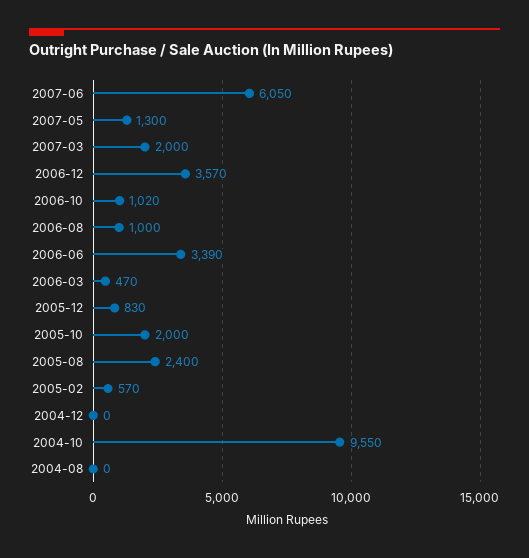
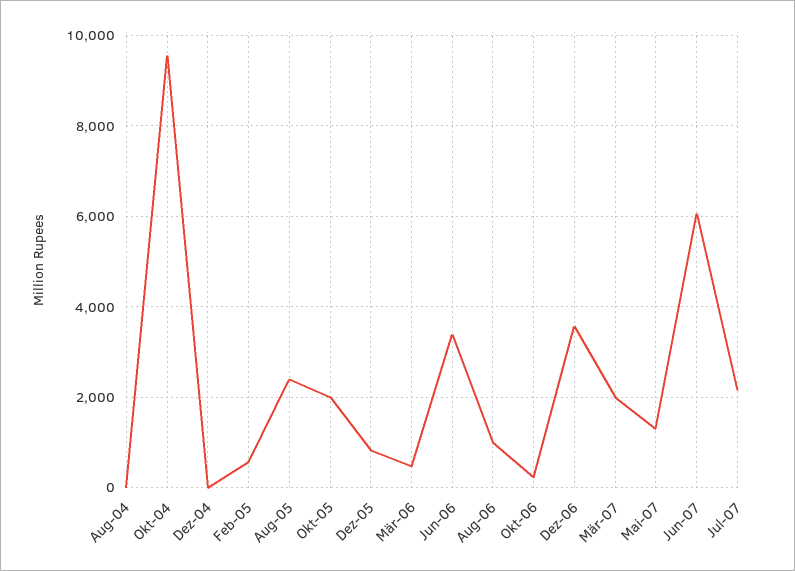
2006-10: 1020 -> 200
Jul-07: none -> 2200

